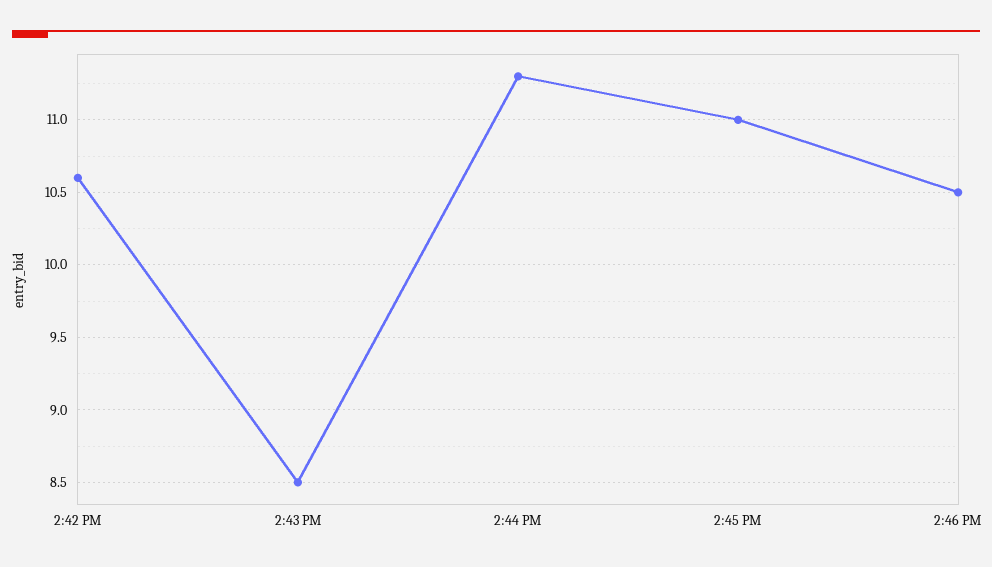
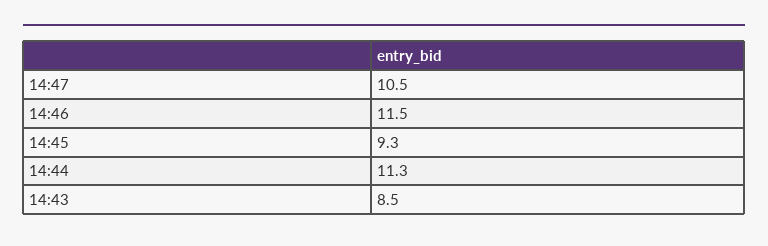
2:42 PM: 10.6 -> none
2:45 PM: 11 -> 9.3
2:46 PM: 10.5 -> 11.5
14:47: none -> 10.5

